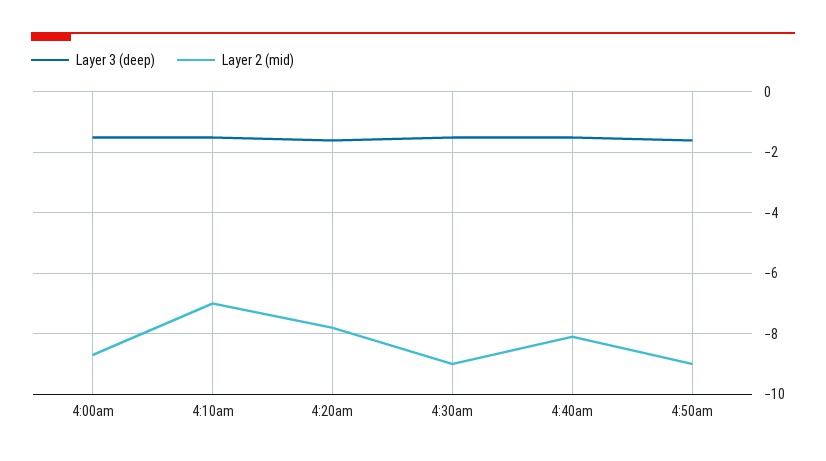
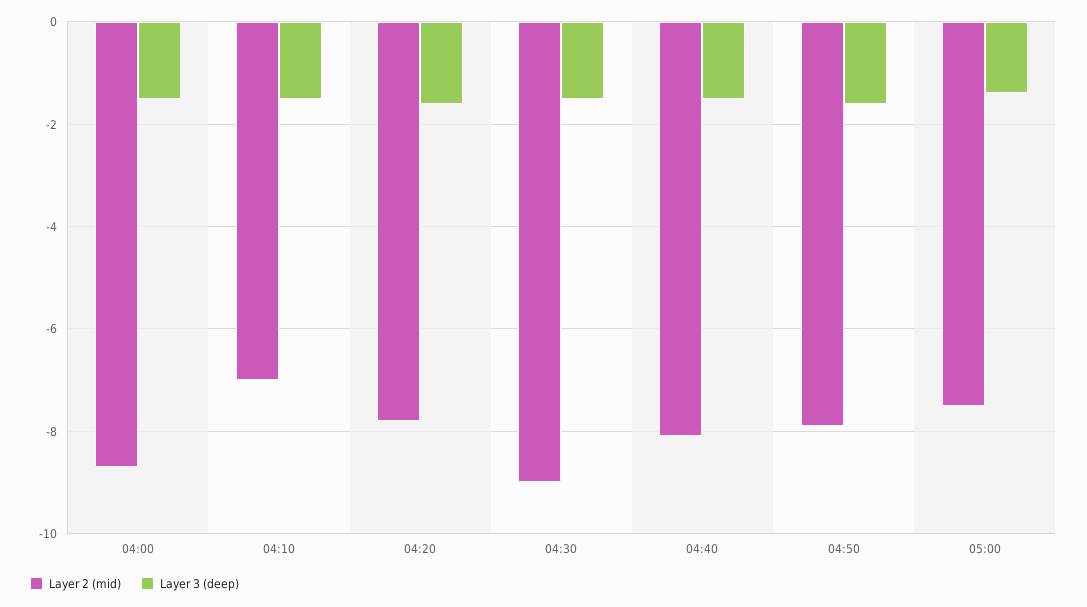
Layer 2 (mid), 4:50am: -9 -> -8
Layer 2 (mid), 05:00: none -> -7.5
Layer 3 (deep), 05:00: none -> -1.5

